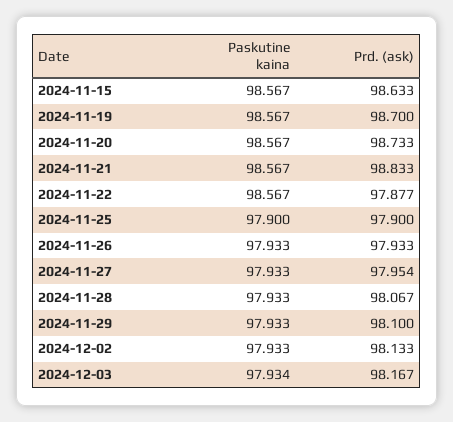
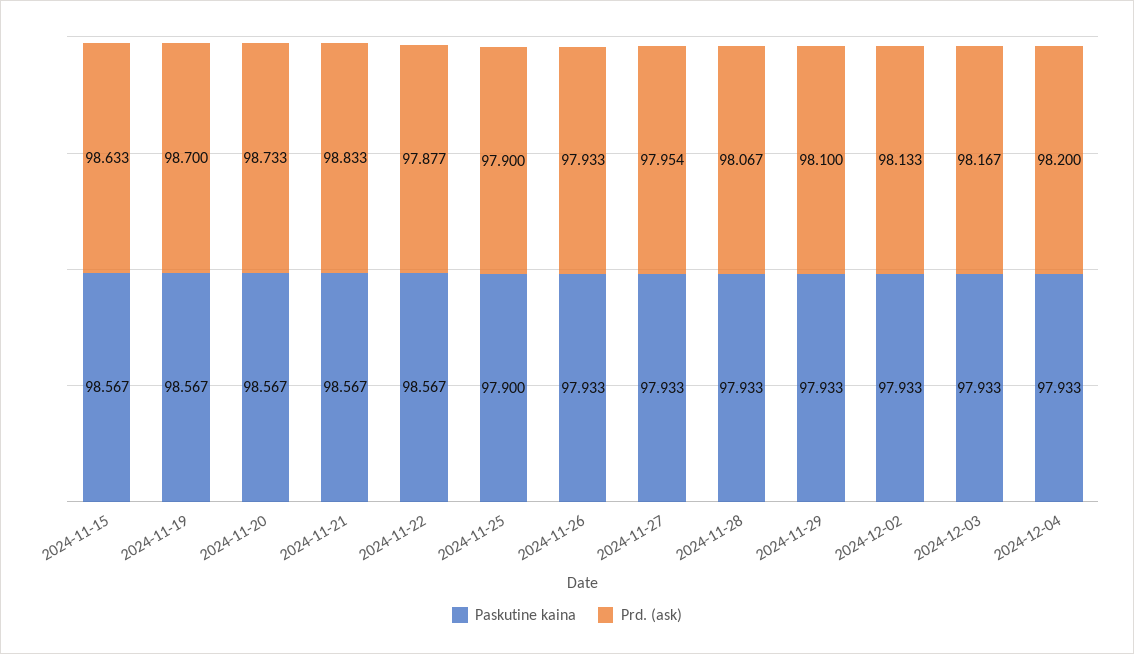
Paskutine kaina, 2024-12-03: 97.934 -> 97.933
Paskutine kaina, 2024-12-04: none -> 97.933
Prd. (ask), 2024-12-04: none -> 98.2

